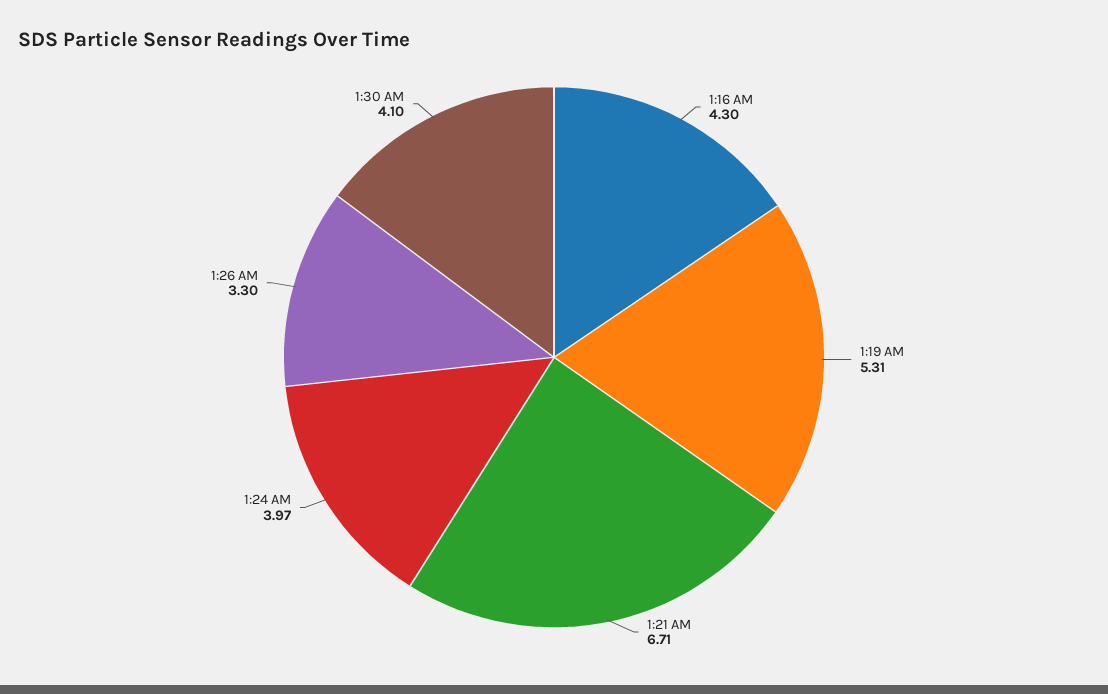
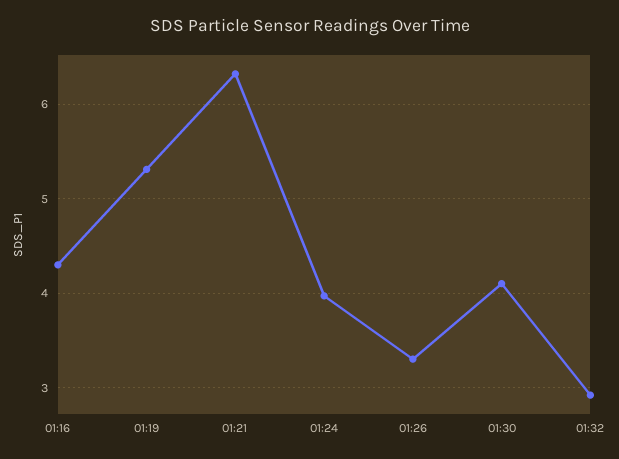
1:21 AM: 6.71 -> 6.3
01:32: none -> 2.9

